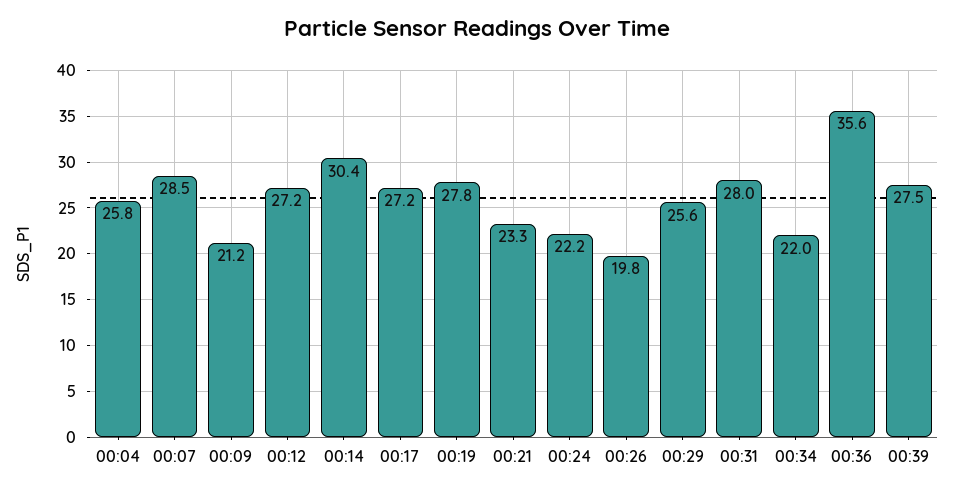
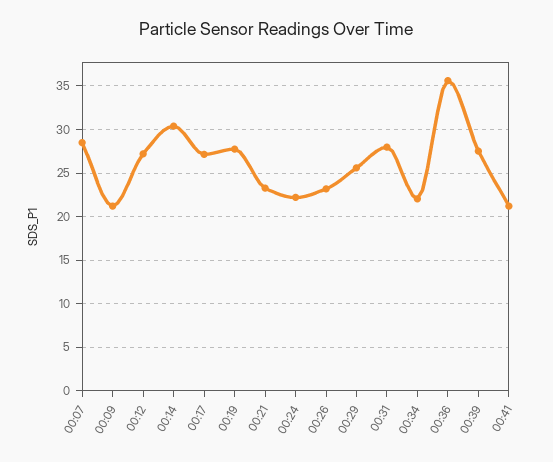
00:04: 25.8 -> none
00:26: 19.8 -> 23
00:41: none -> 21

